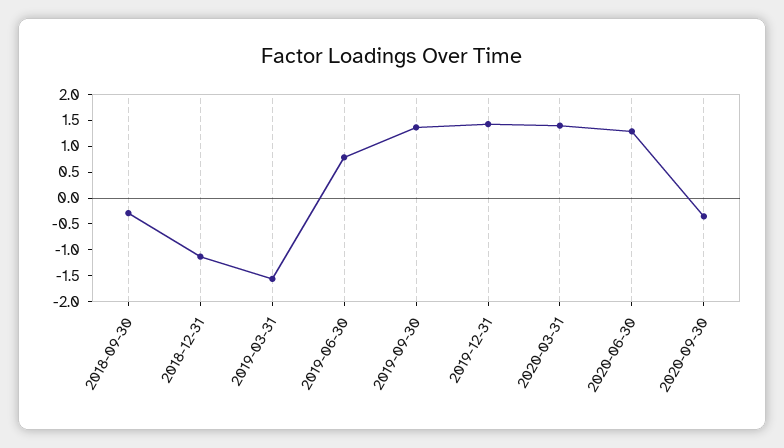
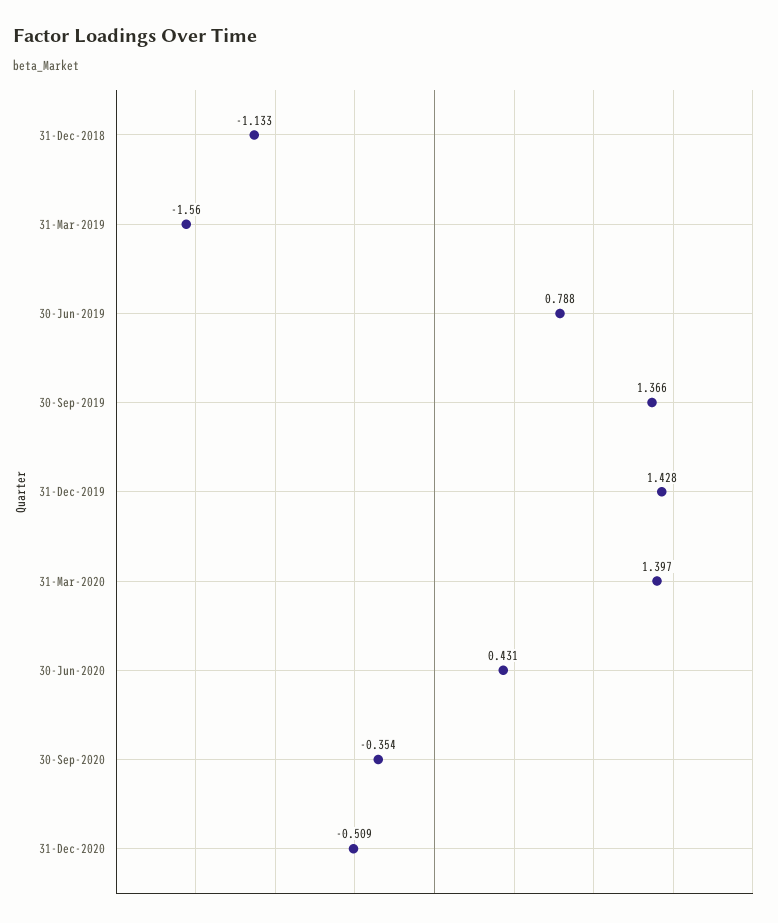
2018-09-30: -0.25 -> none
2020-06-30: 1.25 -> 0.431
31-Dec-2020: none -> -0.509

